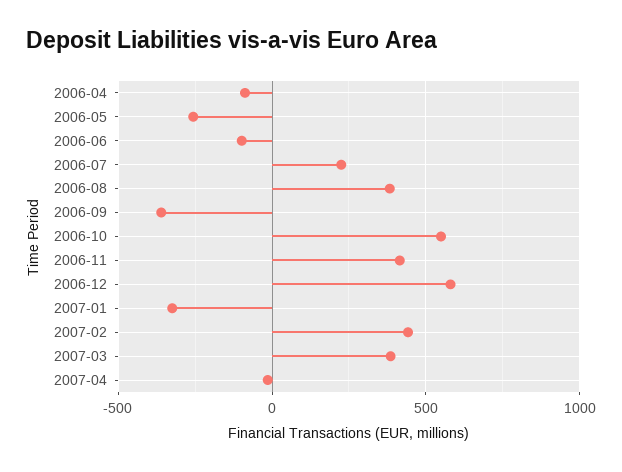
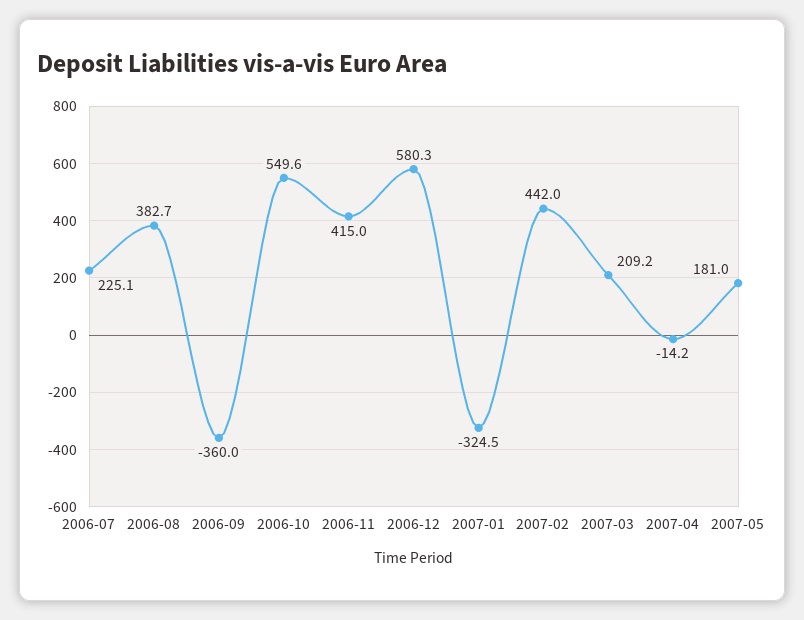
2006-04: -100 -> none
2006-05: -250 -> none
2006-06: -100 -> none
2007-03: 400 -> 209.2
2007-05: none -> 181

